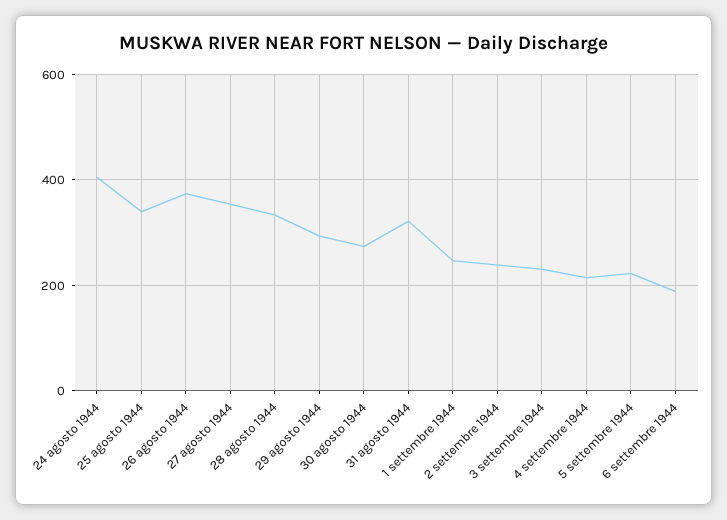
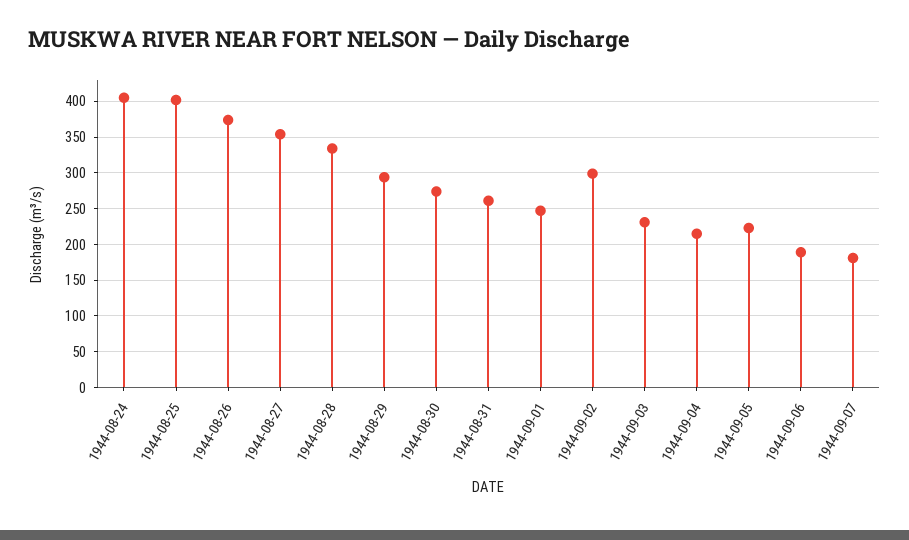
25 agosto 1944: 340 -> 400
31 agosto 1944: 320 -> 260
2 settembre 1944: 240 -> 300
1944-09-07: none -> 180

